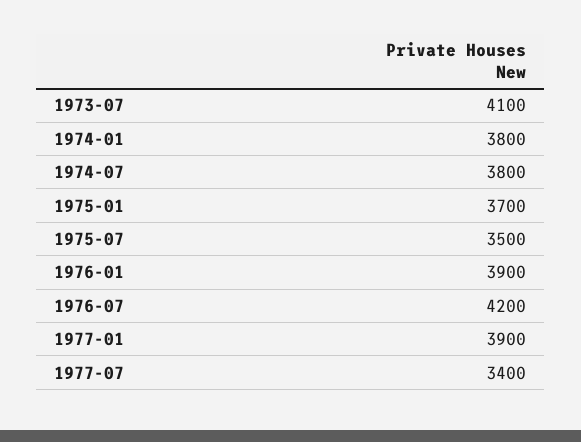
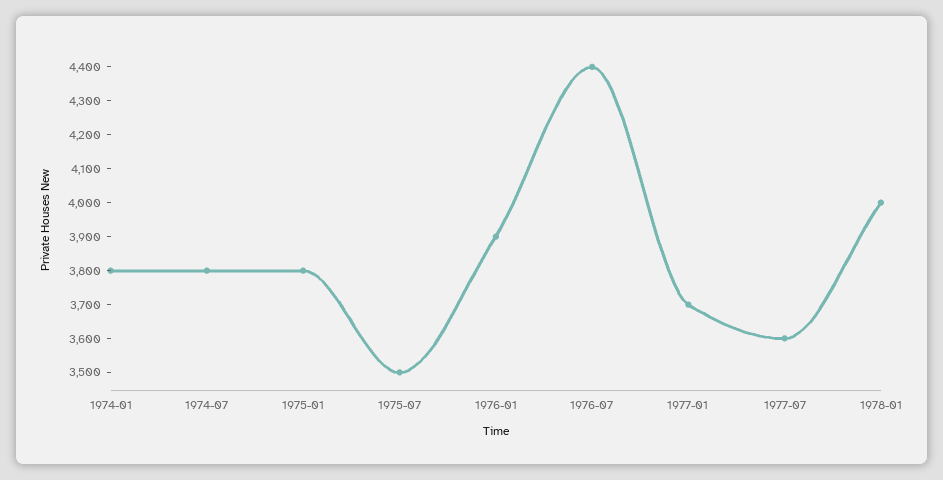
1973-07: 4100 -> none
1975-01: 3700 -> 3800
1976-07: 4200 -> 4400
1977-01: 3900 -> 3700
1977-07: 3400 -> 3600
1978-01: none -> 4000

